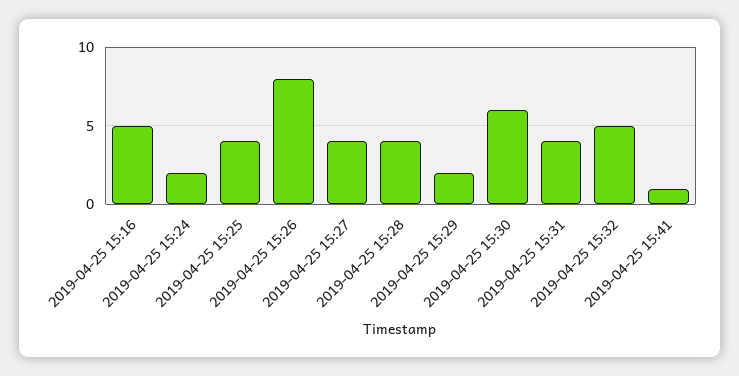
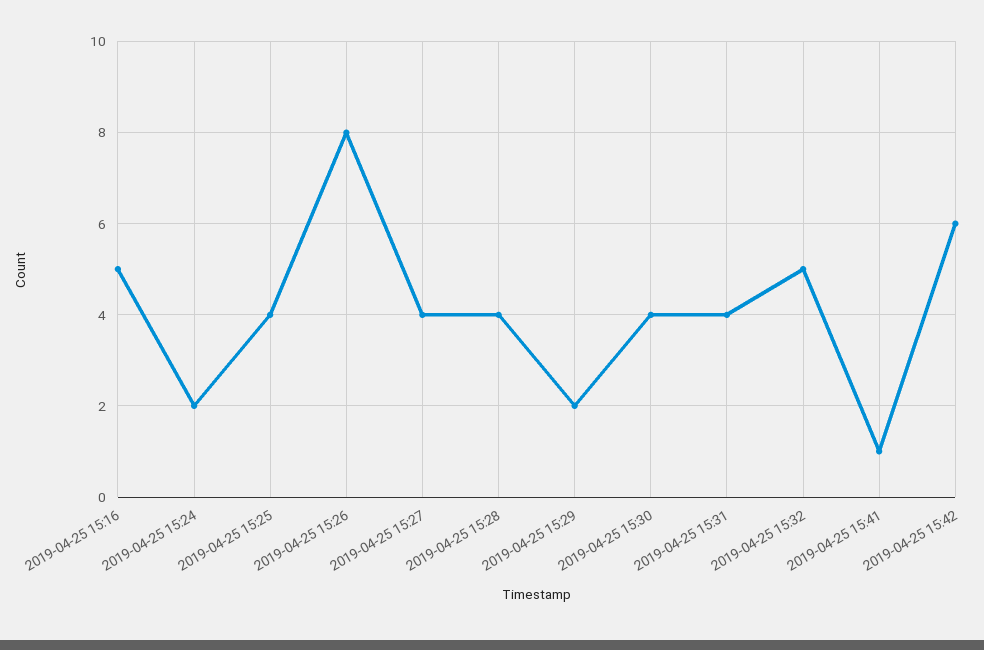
2019-04-25 15:30: 6 -> 4
2019-04-25 15:42: none -> 6

